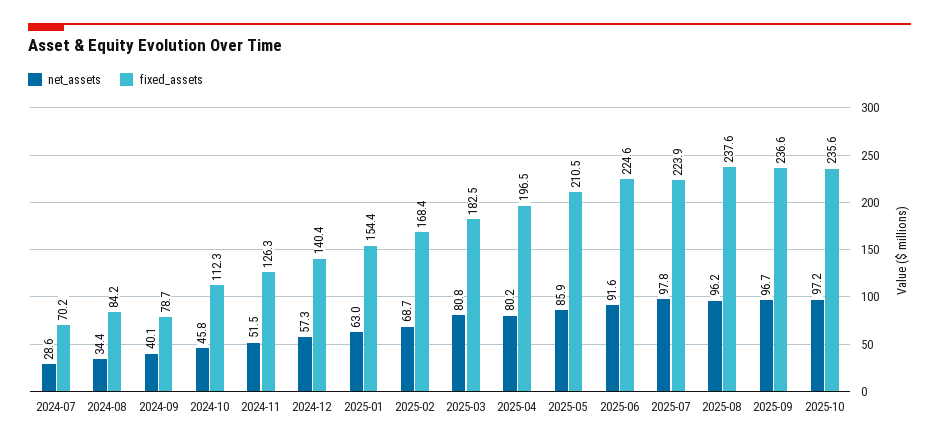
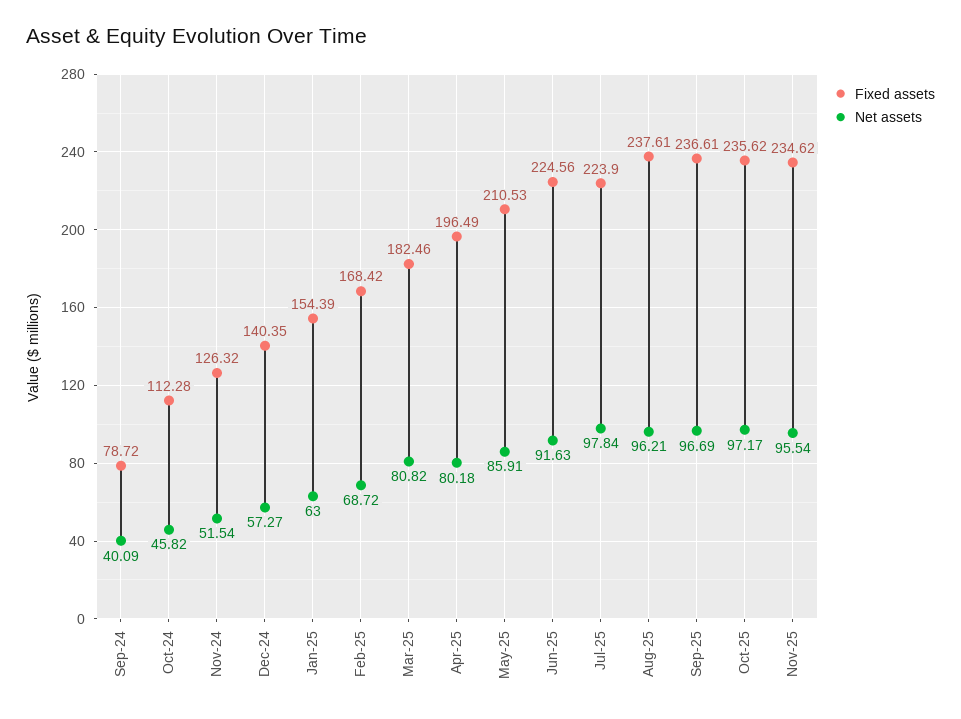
net_assets, 2024-07: 28.6 -> none
fixed_assets, 2024-07: 70.2 -> none
net_assets, 2024-08: 34.4 -> none
fixed_assets, 2024-08: 84.2 -> none
fixed_assets, Nov-25: none -> 234.62
net_assets, Nov-25: none -> 95.54

